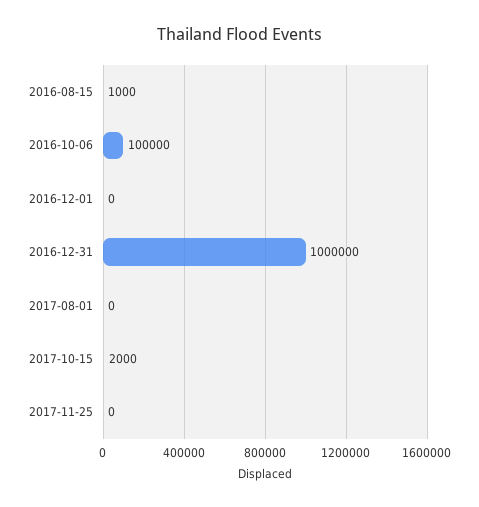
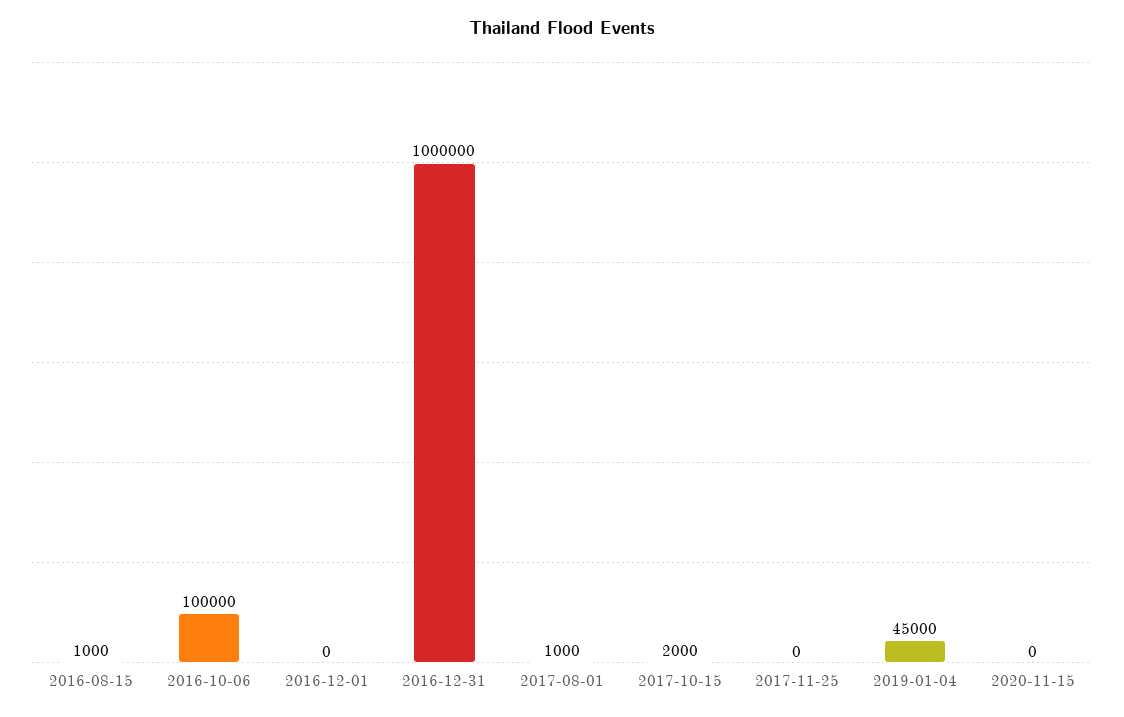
2017-08-01: 0 -> 1000
2019-01-04: none -> 45000
2020-11-15: none -> 0

